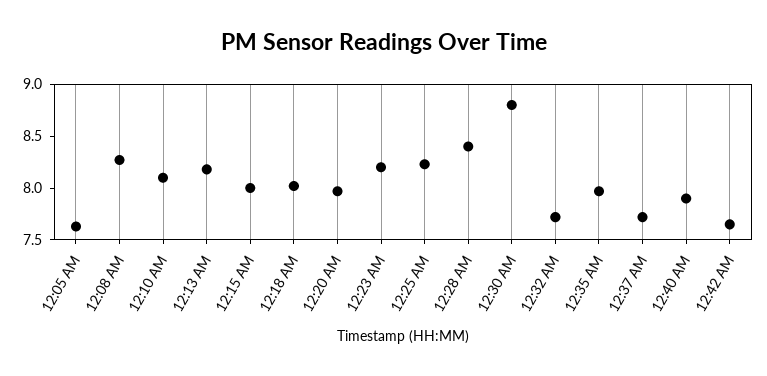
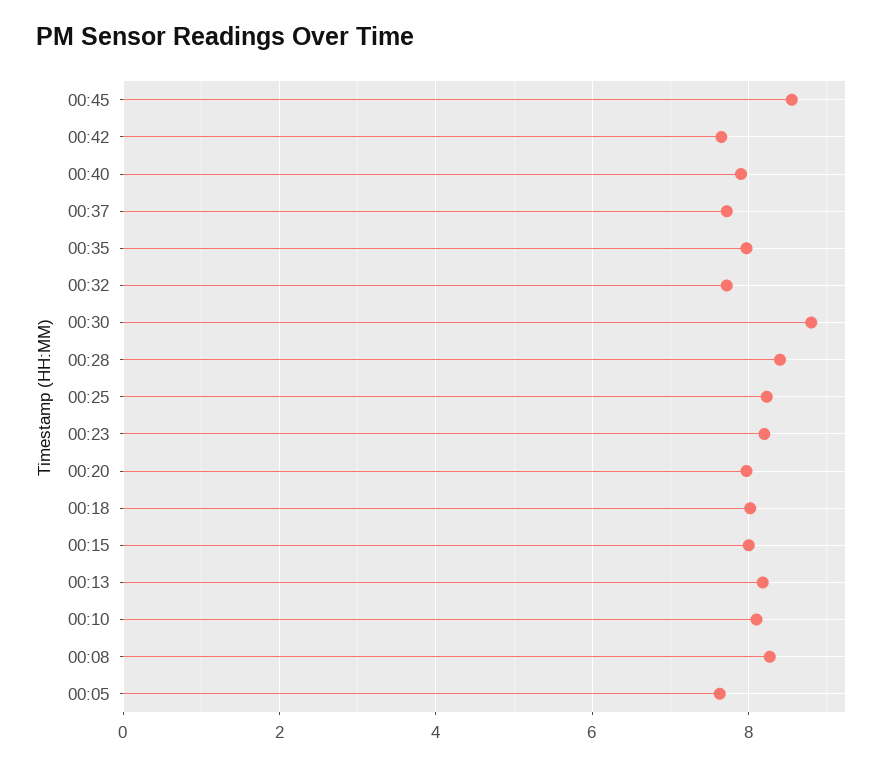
00:45: none -> 8.6

